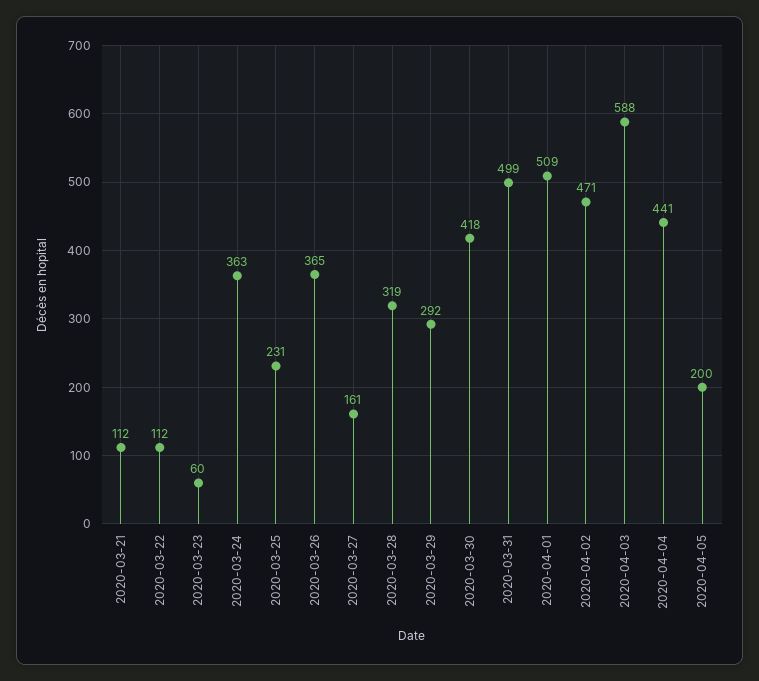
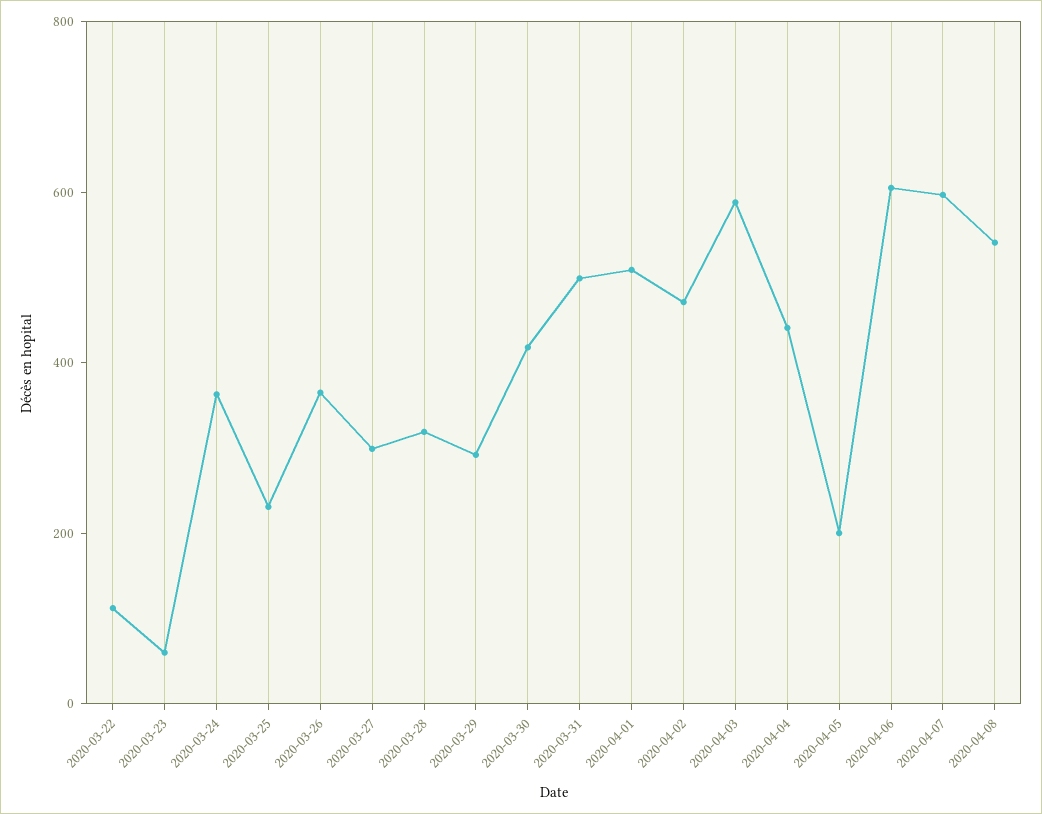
2020-03-21: 112 -> none
2020-03-27: 161 -> 300
2020-04-06: none -> 600
2020-04-07: none -> 600
2020-04-08: none -> 550

